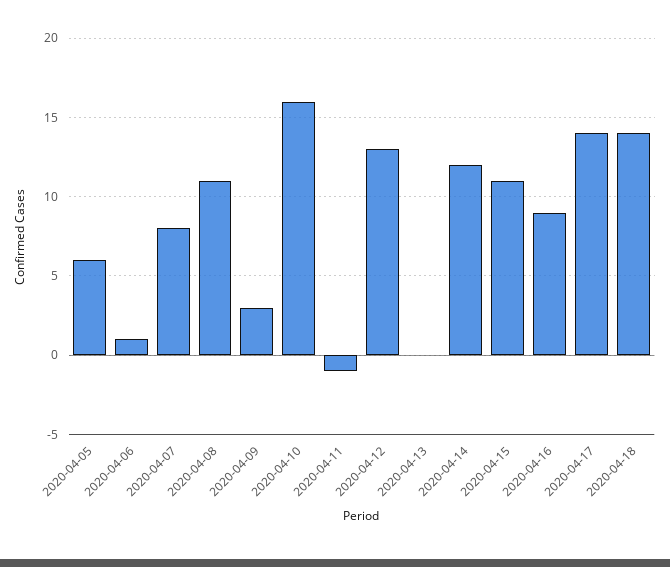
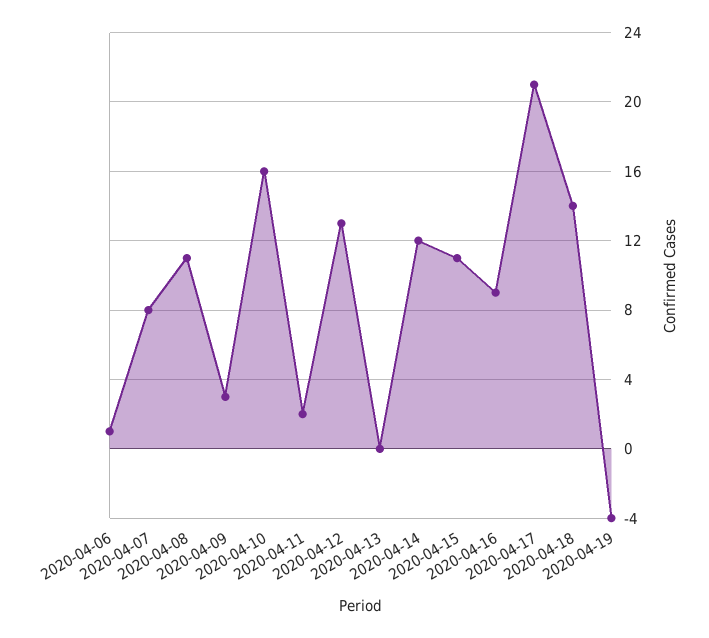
2020-04-05: 6 -> none
2020-04-11: -1 -> 2
2020-04-17: 14 -> 21
2020-04-19: none -> -4

